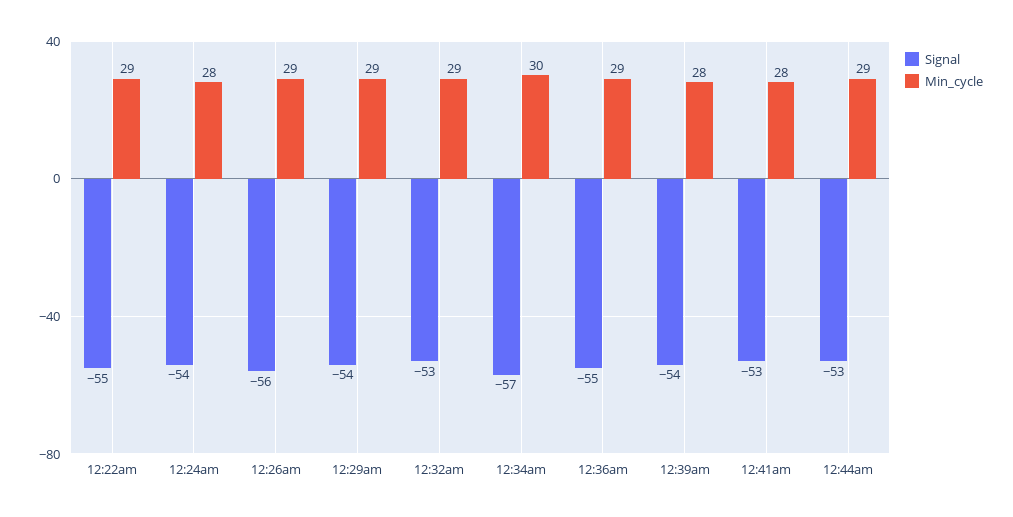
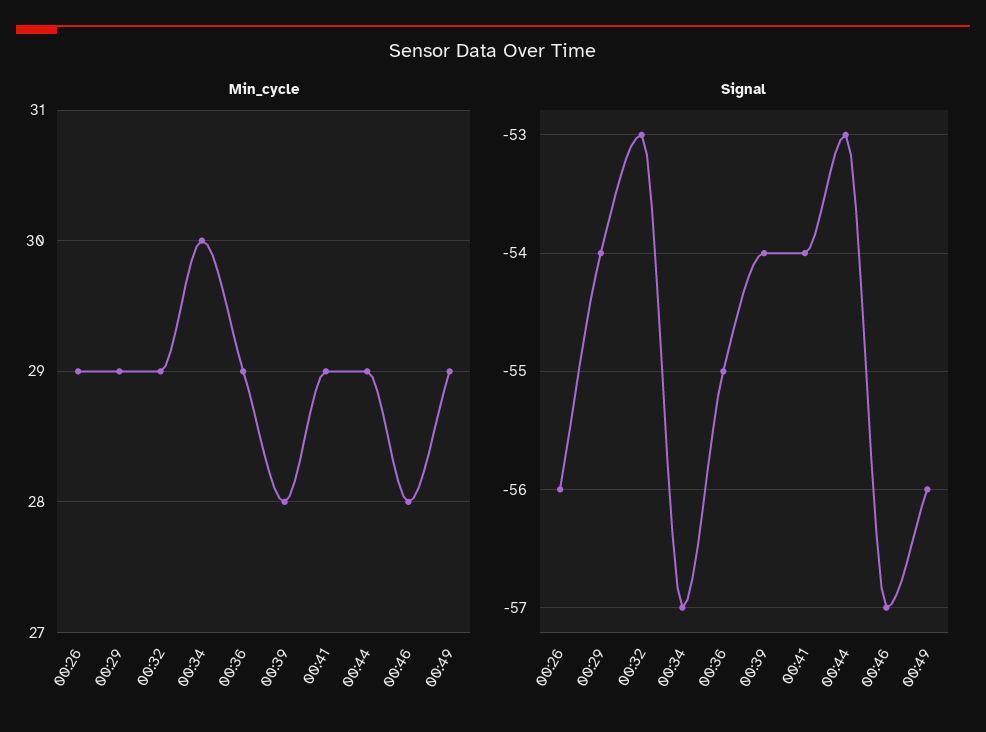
Signal, 12:22am: -55 -> none
Min_cycle, 12:22am: 29 -> none
Signal, 12:24am: -54 -> none
Min_cycle, 12:24am: 28 -> none
Signal, 12:41am: -53 -> -54
Min_cycle, 12:41am: 28 -> 29
Min_cycle, 00:46: none -> 28
Min_cycle, 00:49: none -> 29
Signal, 00:46: none -> -57
Signal, 00:49: none -> -56

